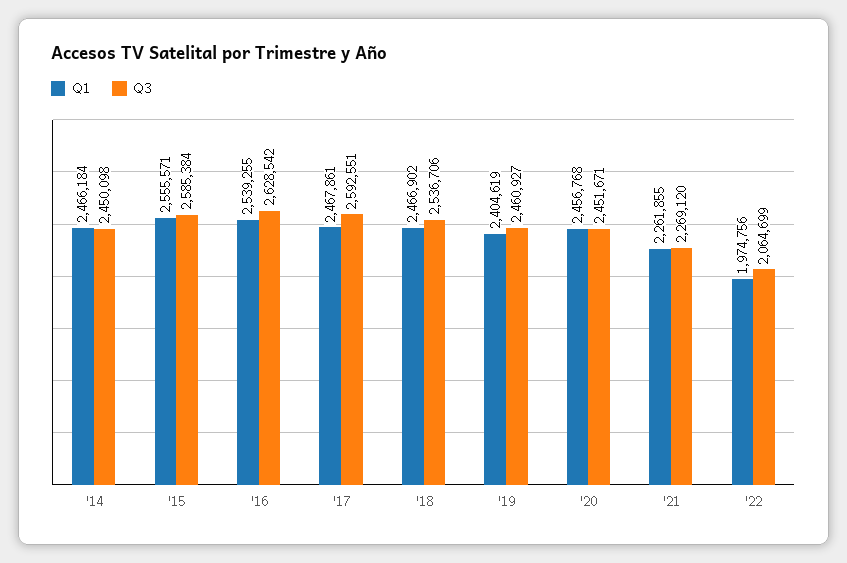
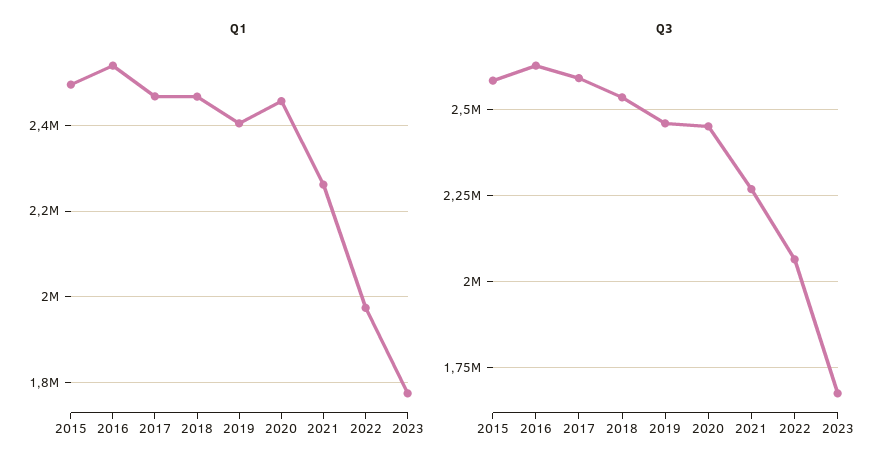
Q1, '14: 2466184 -> none
Q3, '14: 2450098 -> none
Q1, '15: 2555571 -> 2500000
Q1, 2023: none -> 1780000
Q3, 2023: none -> 1675000

